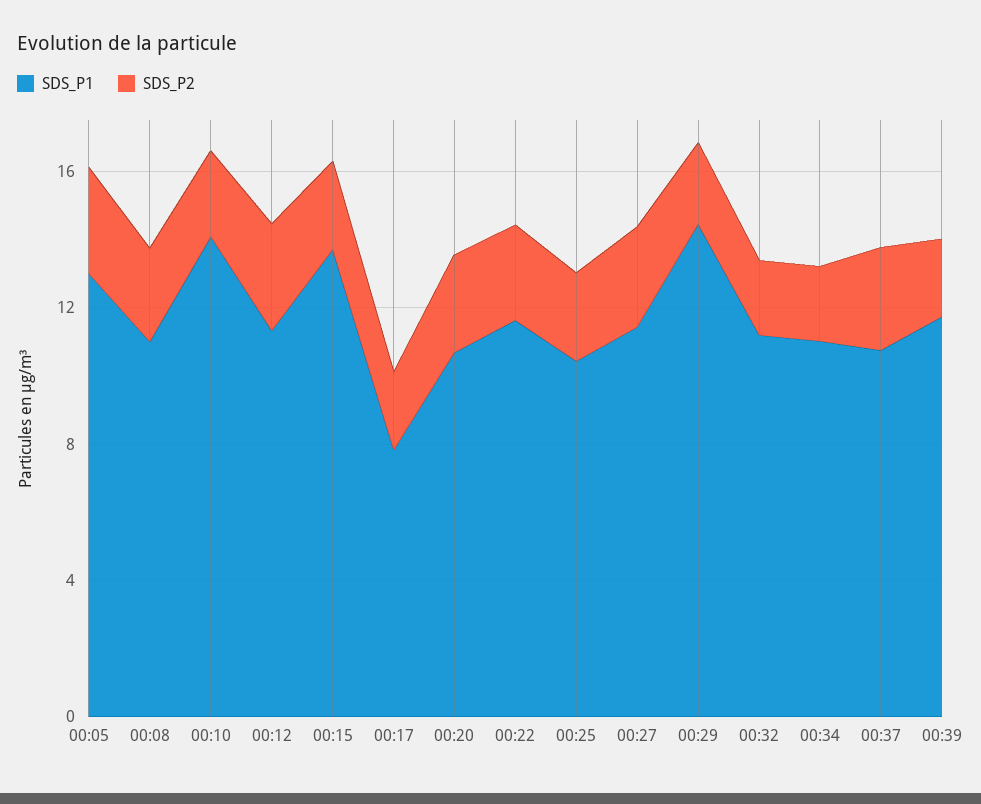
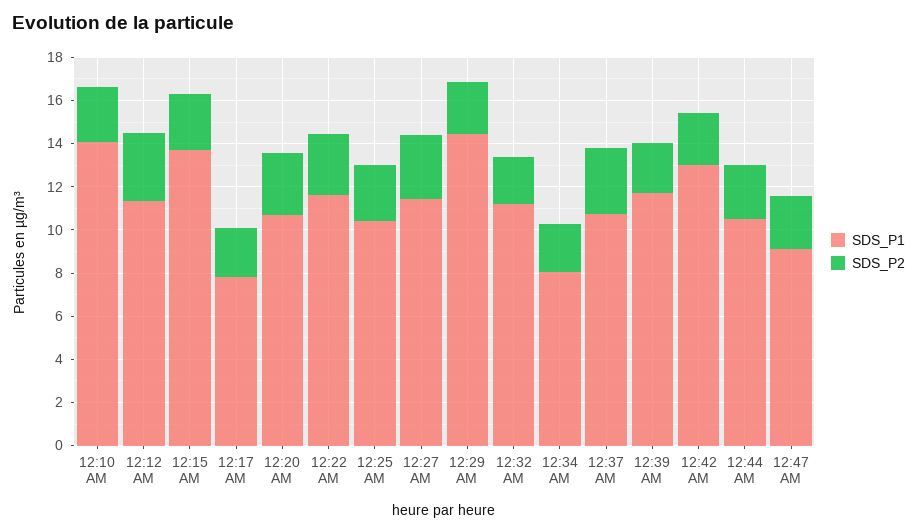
SDS_P1, 00:05: 13 -> none
SDS_P2, 00:05: 3 -> none
SDS_P1, 00:08: 11 -> none
SDS_P2, 00:08: 3 -> none
SDS_P1, 00:34: 11 -> 8
SDS_P1, 12:42 AM: none -> 13
SDS_P2, 12:42 AM: none -> 2.5
SDS_P1, 12:44 AM: none -> 10.5
SDS_P2, 12:44 AM: none -> 2.5
SDS_P1, 12:47 AM: none -> 9
SDS_P2, 12:47 AM: none -> 2.5

